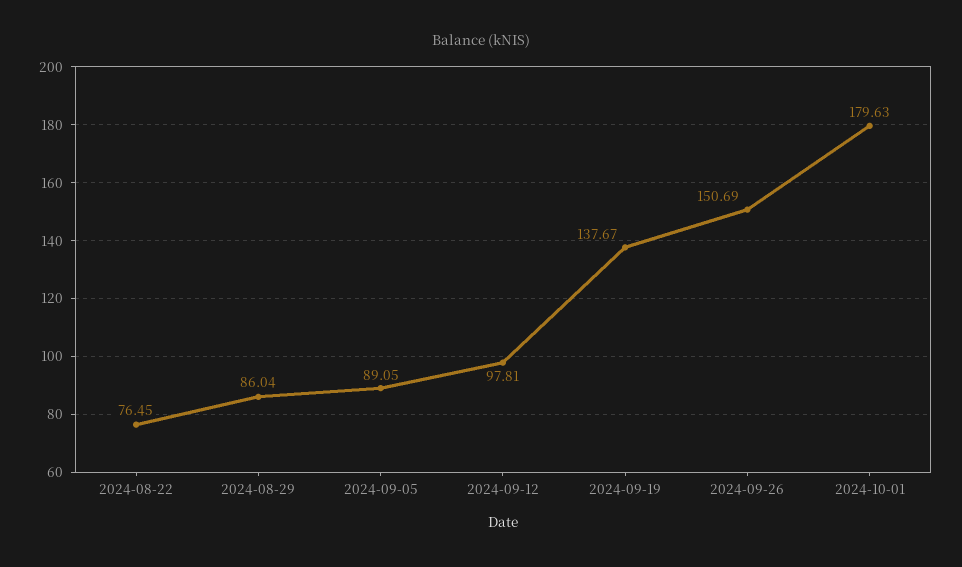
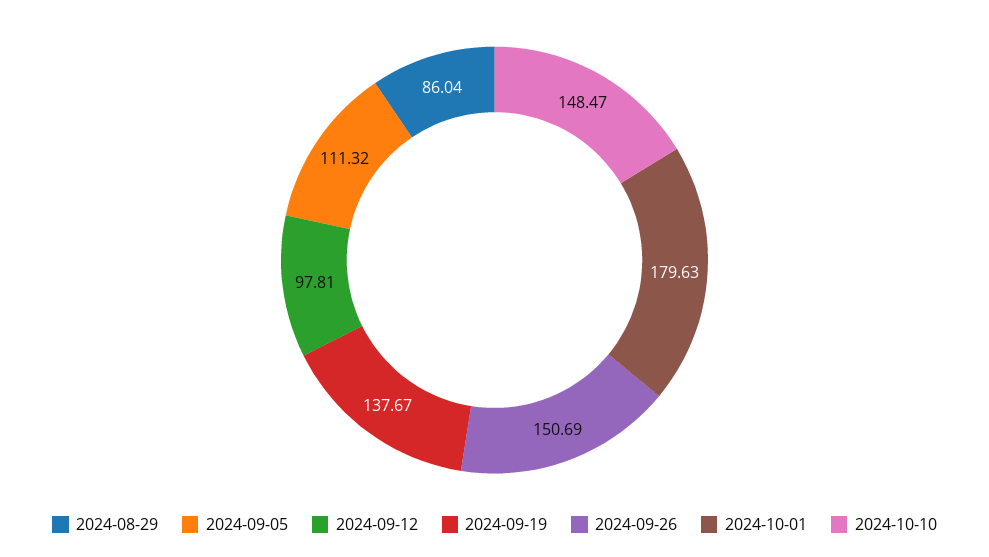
2024-08-22: 76.45 -> none
2024-09-05: 89.05 -> 111.32
2024-10-10: none -> 148.47

